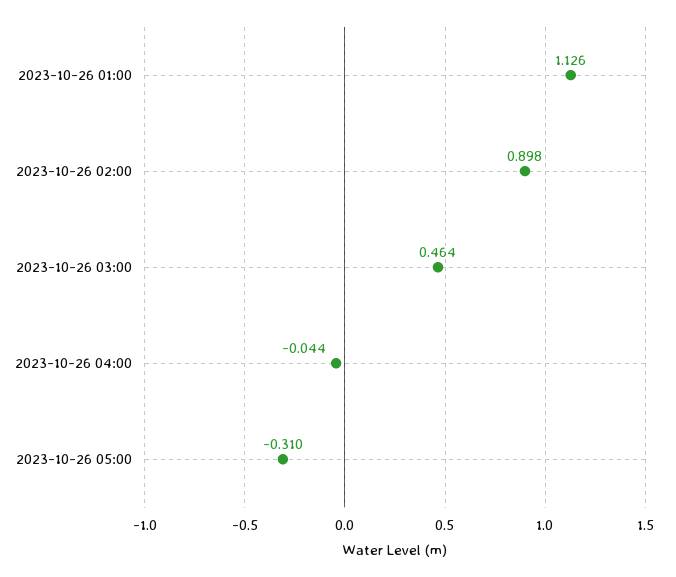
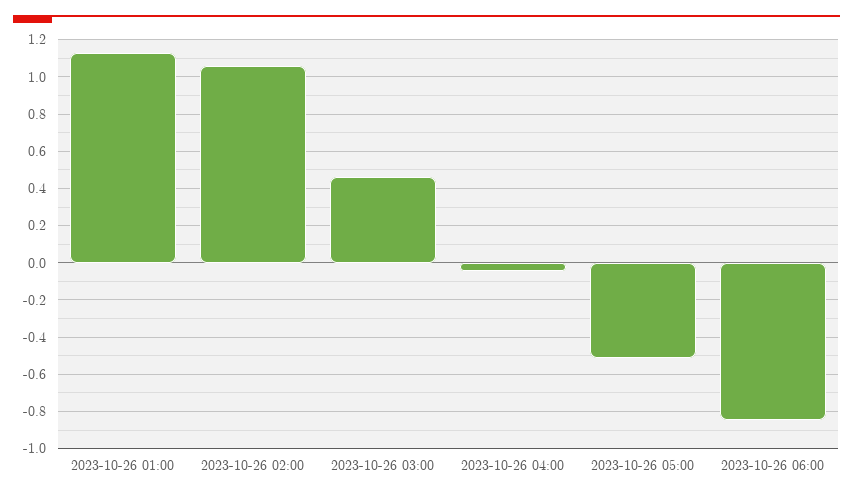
2023-10-26 02:00: 0.898 -> 1.05
2023-10-26 05:00: -0.31 -> -0.5
2023-10-26 06:00: none -> -0.85

